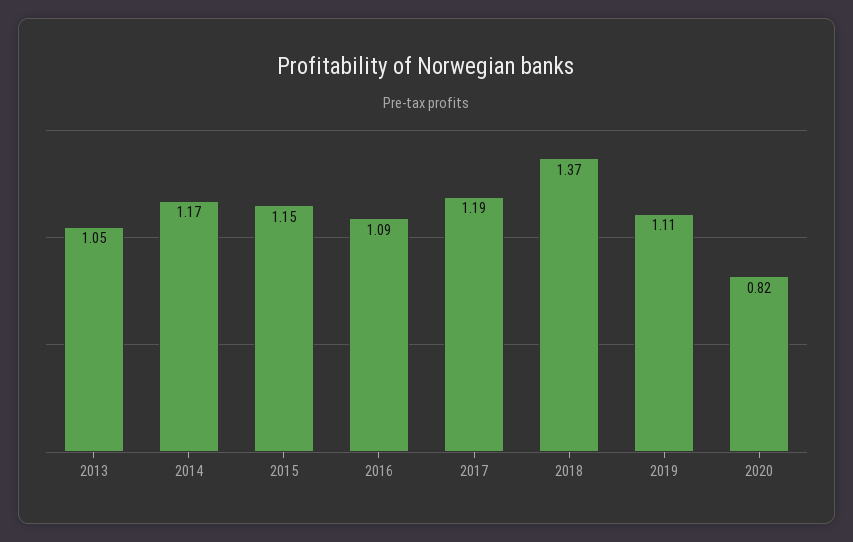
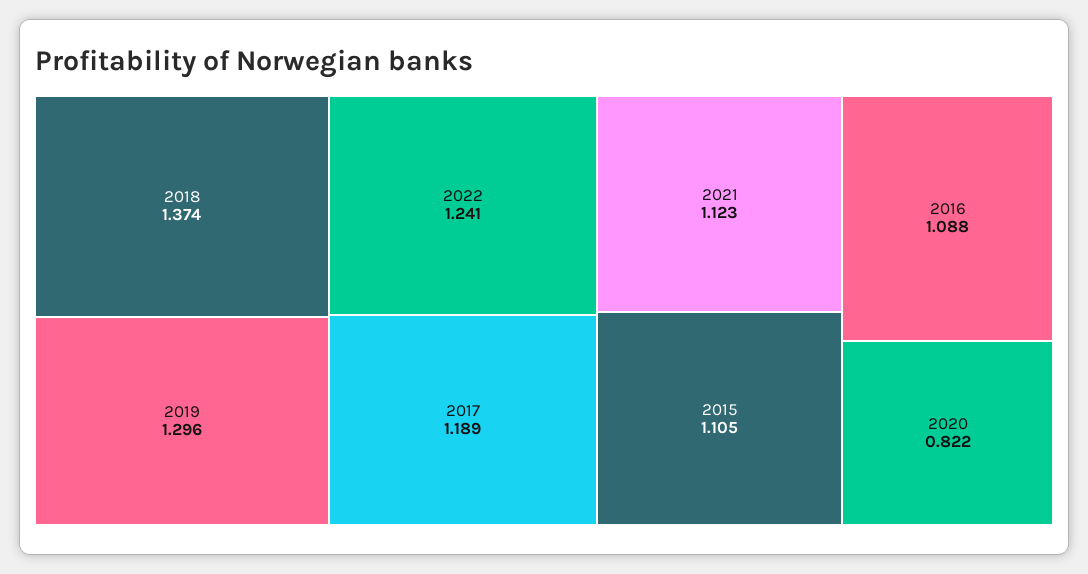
2013: 1.05 -> none
2014: 1.17 -> none
2015: 1.15 -> 1.105
2019: 1.11 -> 1.296
2022: none -> 1.241
2021: none -> 1.123

